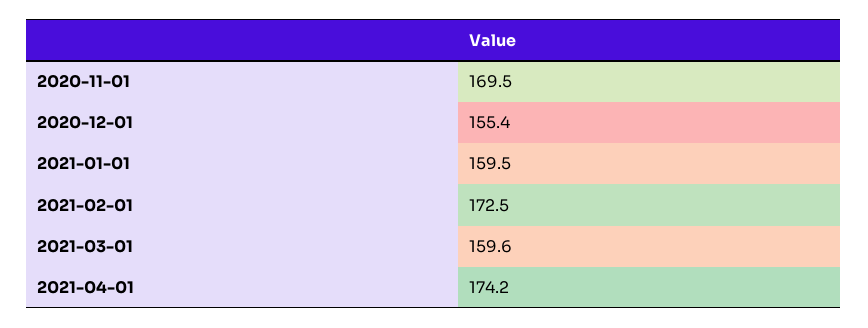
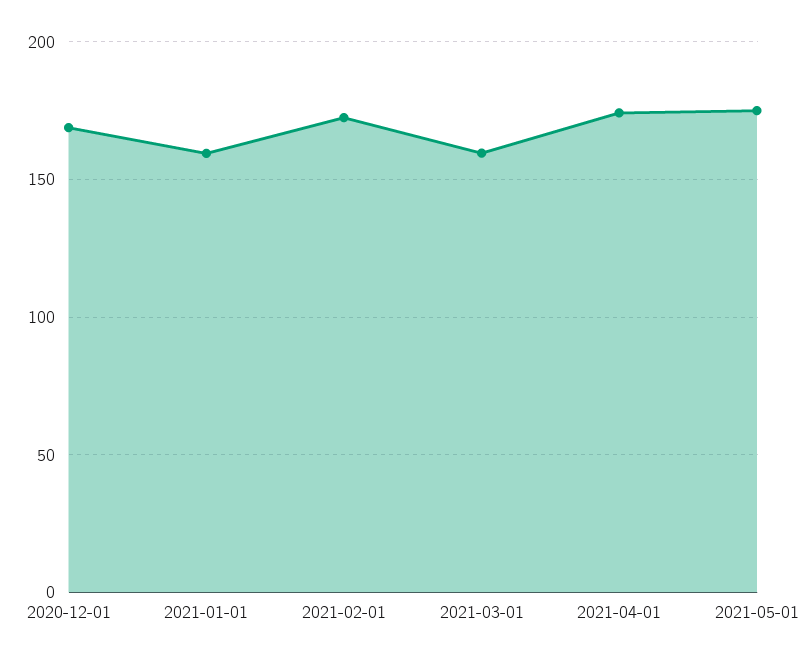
2020-11-01: 169.5 -> none
2020-12-01: 155.4 -> 170
2021-05-01: none -> 175

